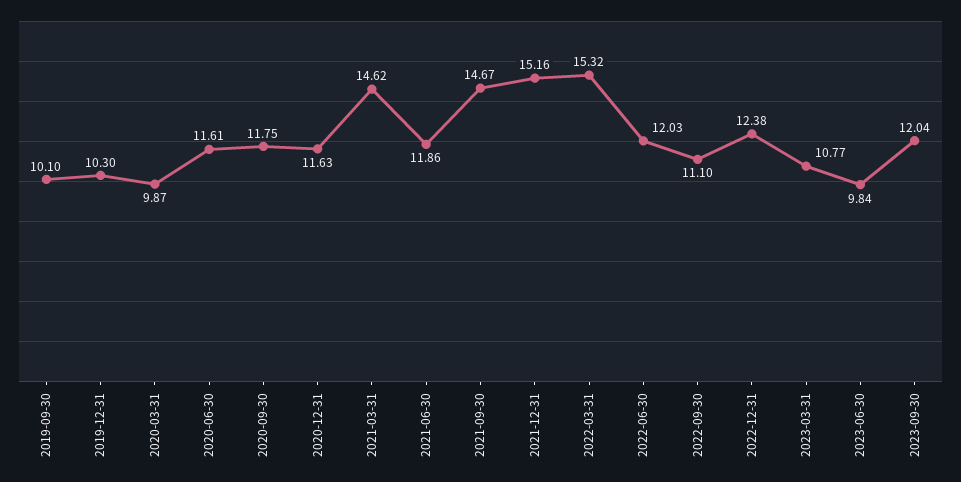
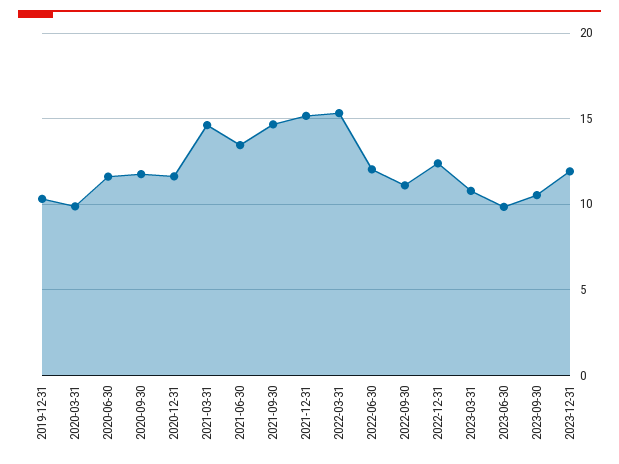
2019-09-30: 10.1 -> none
2021-06-30: 11.86 -> 13.5
2023-09-30: 12.04 -> 10.5
2023-12-31: none -> 12

